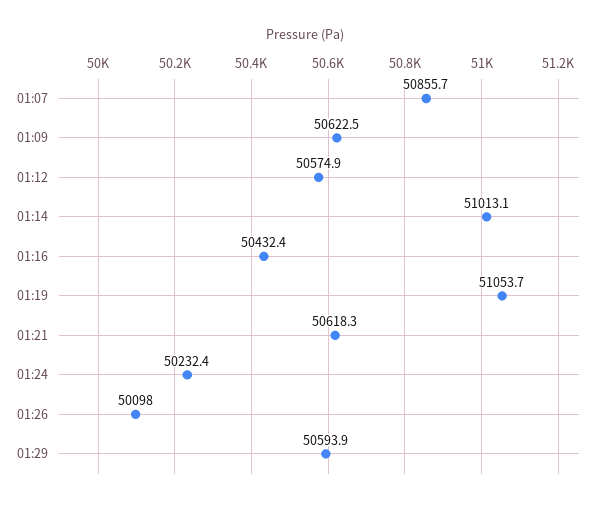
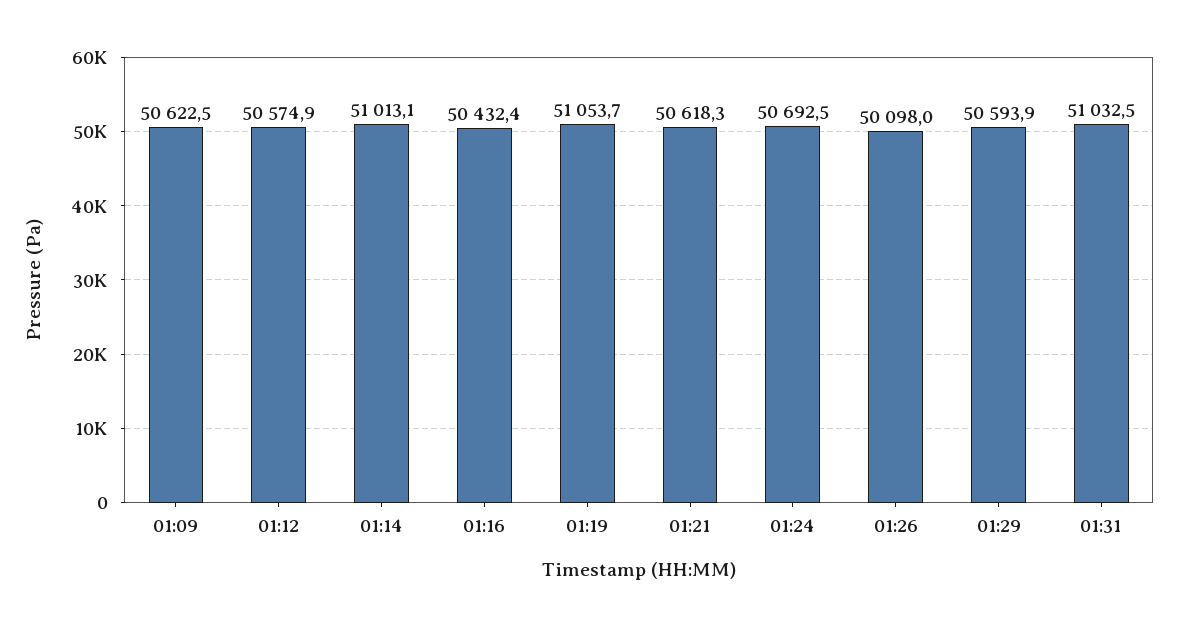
01:07: 50855.7 -> none
01:24: 50232.4 -> 50692.5
01:31: none -> 51032.5

